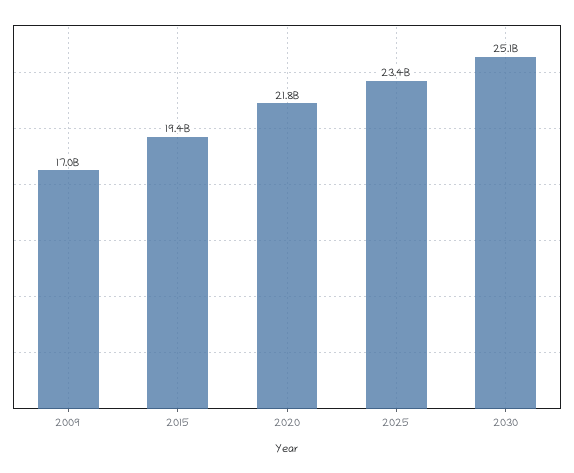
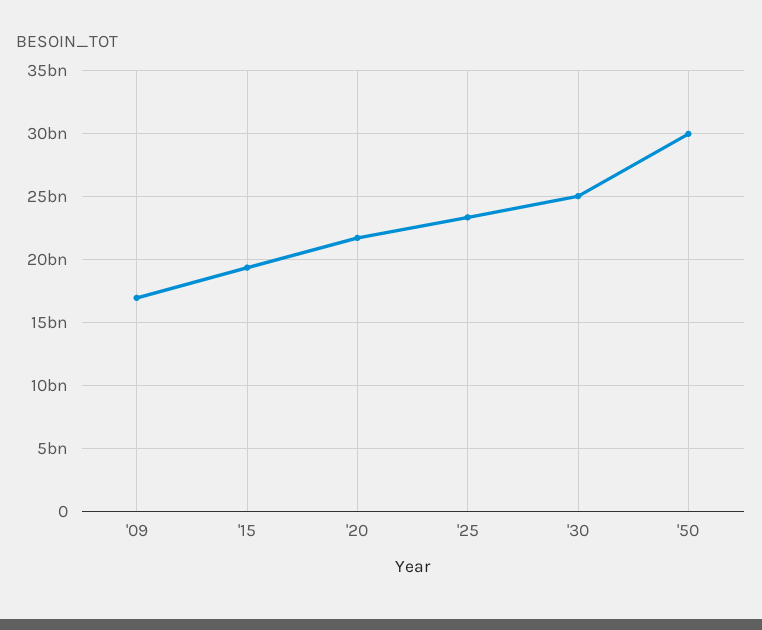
'50: none -> 30000000000

